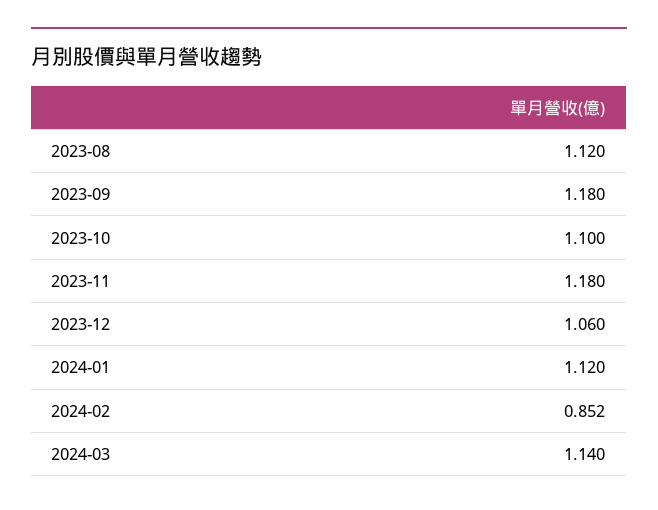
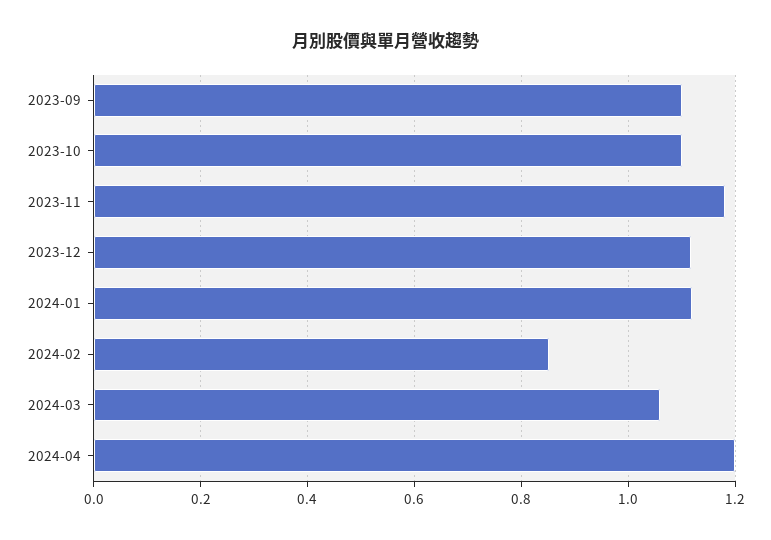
2023-08: 1.12 -> none
2023-09: 1.18 -> 1.1
2023-12: 1.06 -> 1.12
2024-03: 1.14 -> 1.06
2024-04: none -> 1.2

